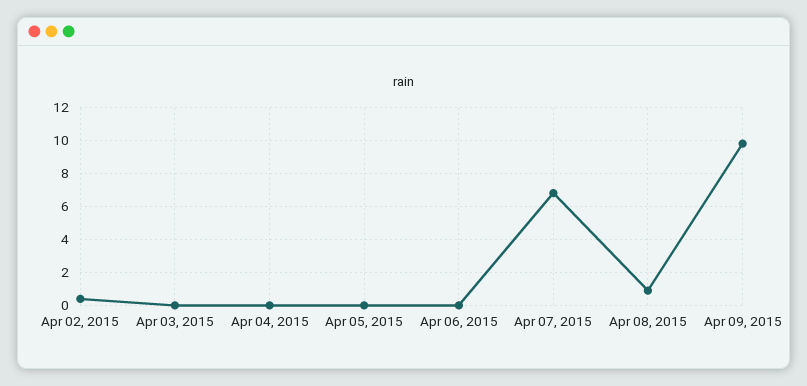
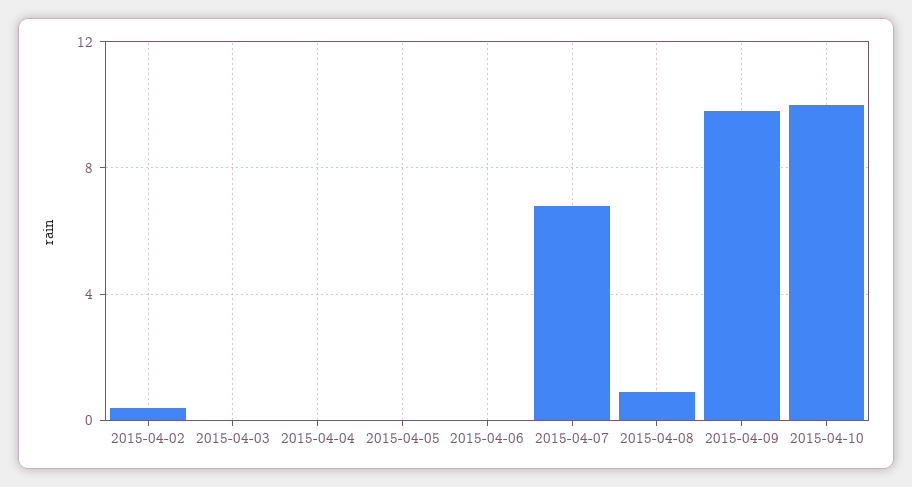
2015-04-10: none -> 10

